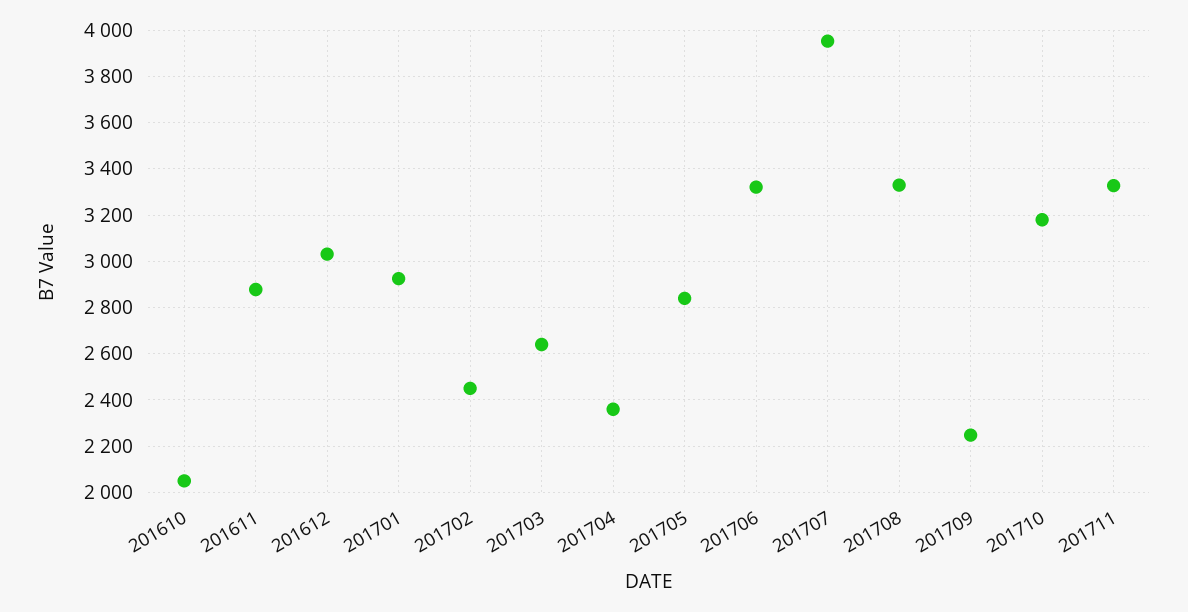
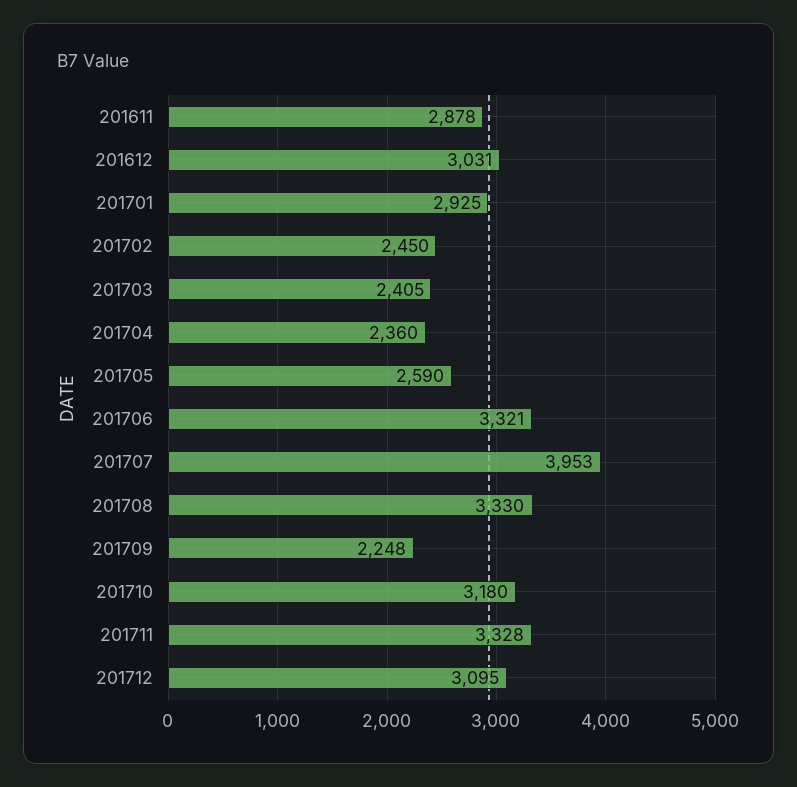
201610: 2050 -> none
201703: 2650 -> 2405
201705: 2850 -> 2590
201712: none -> 3095

